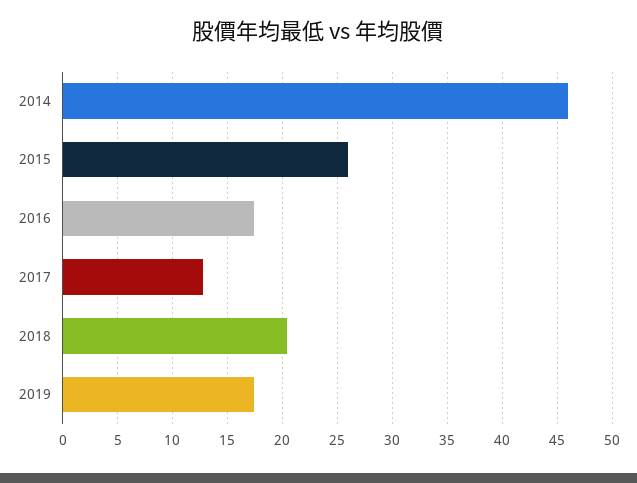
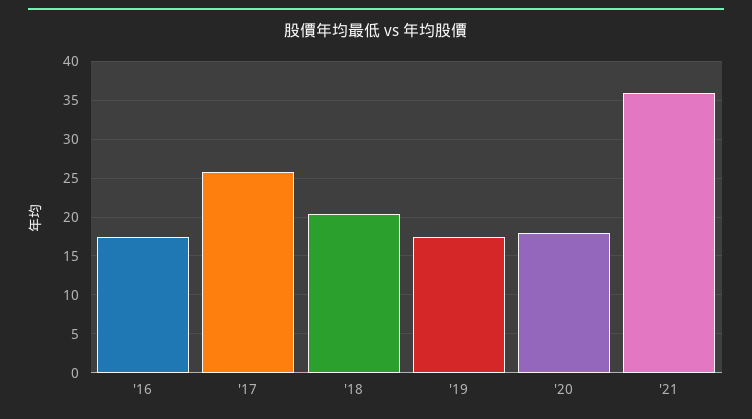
2014: 46 -> none
2015: 26 -> none
2017: 13 -> 26
'20: none -> 18
'21: none -> 36

